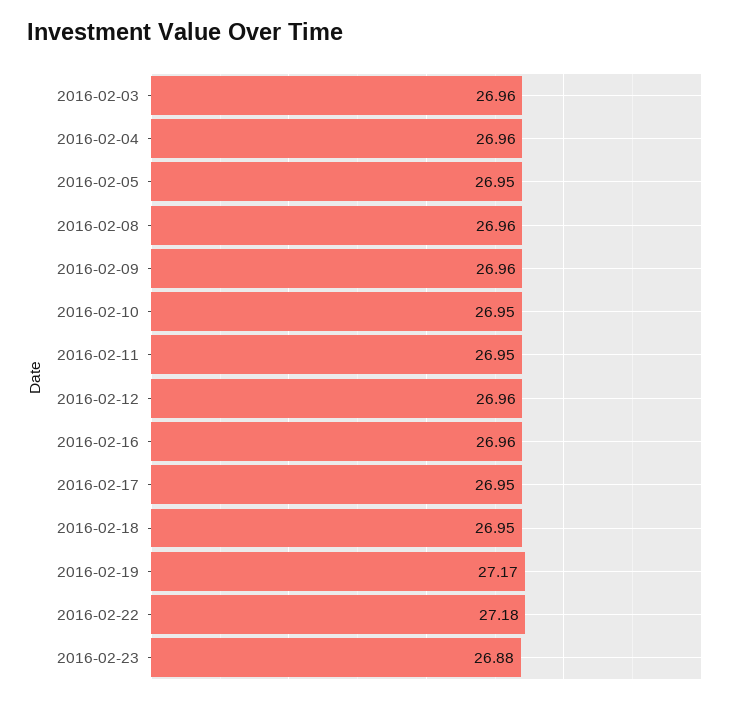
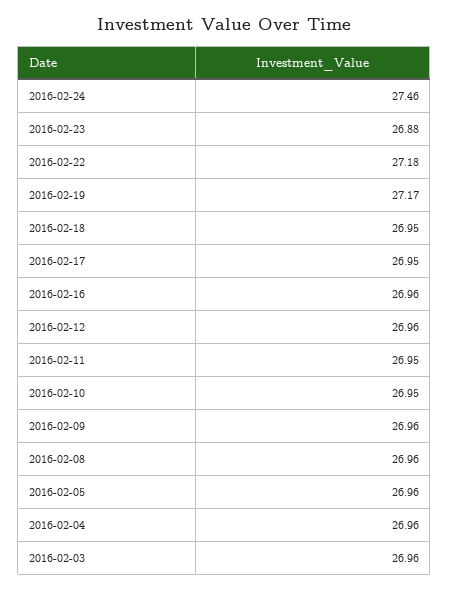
2016-02-05: 26.95 -> 26.96
2016-02-24: none -> 27.46

